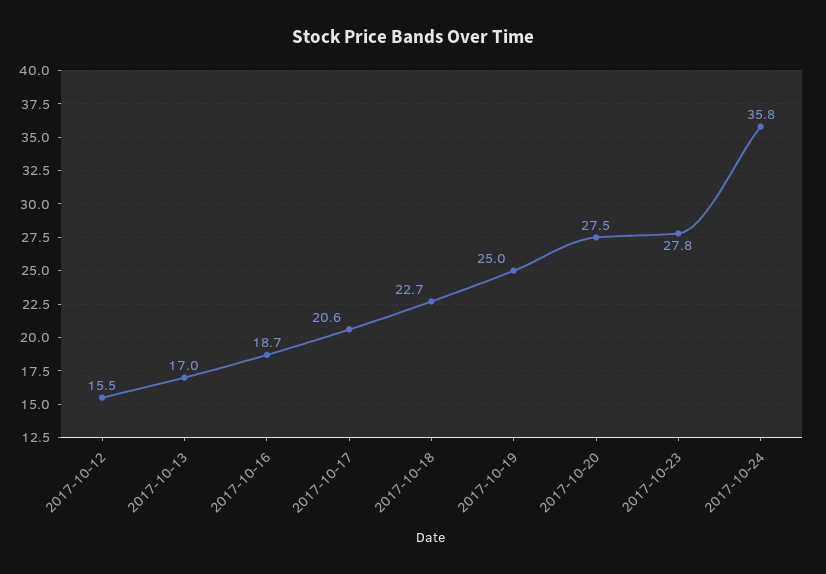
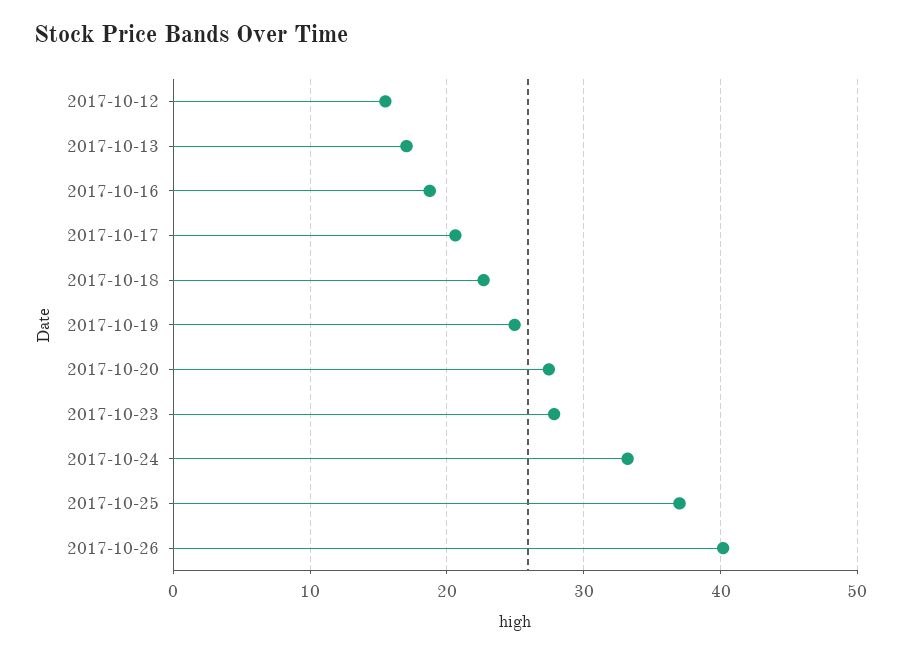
2017-10-24: 35.8 -> 33
2017-10-25: none -> 37
2017-10-26: none -> 40

